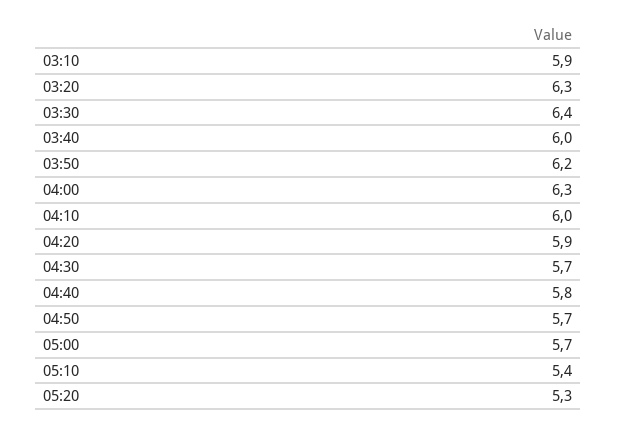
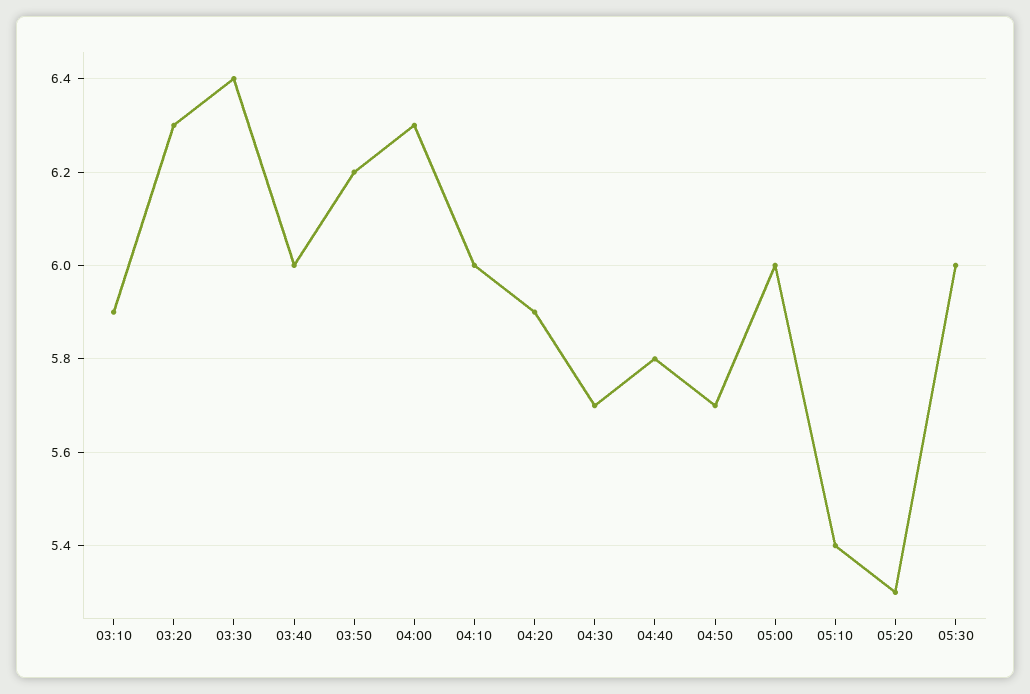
05:00: 5.7 -> 6
05:30: none -> 6

